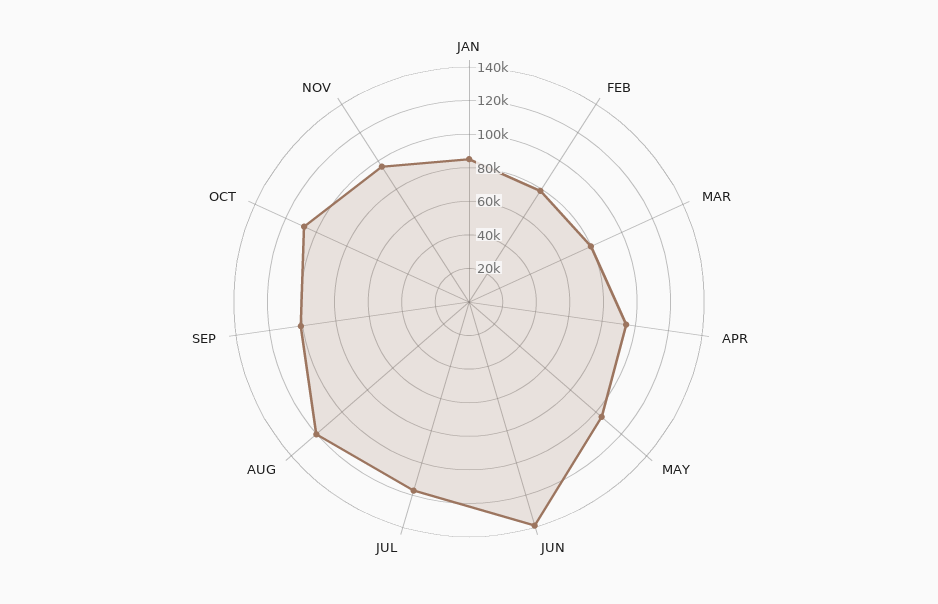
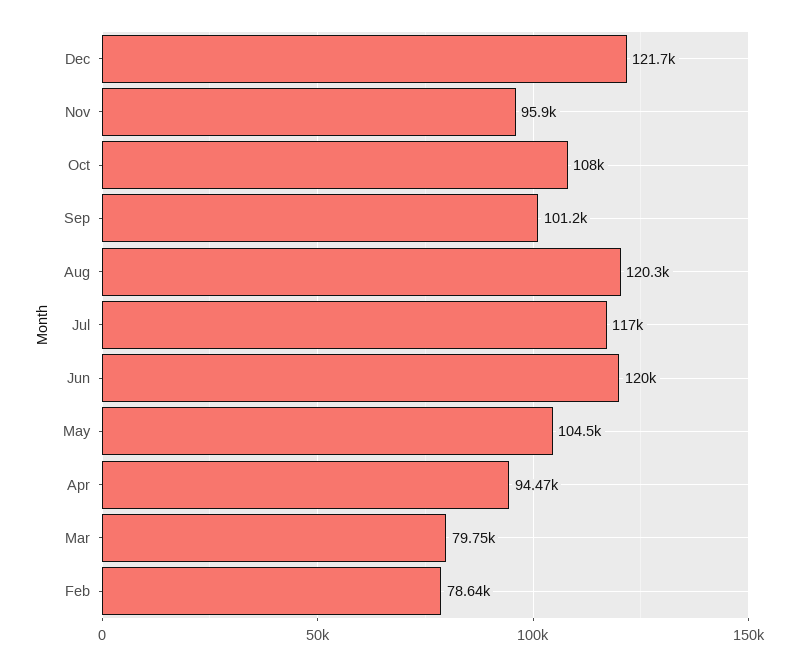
JAN: 85000 -> none
JUN: 140000 -> 120000
Dec: none -> 121700

